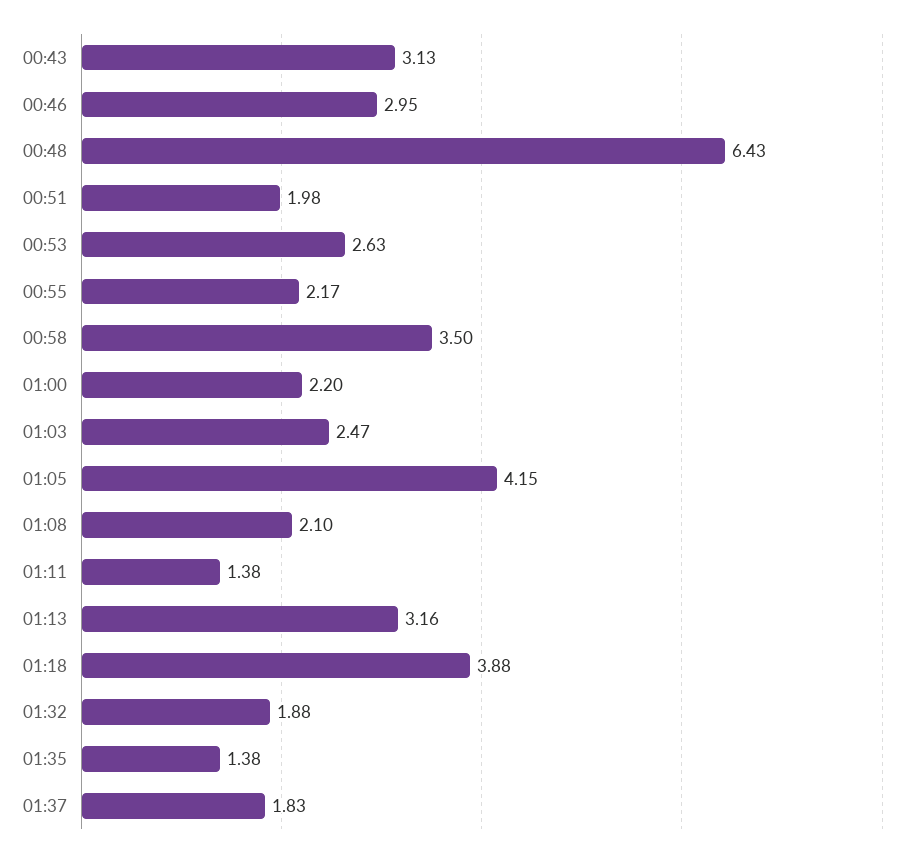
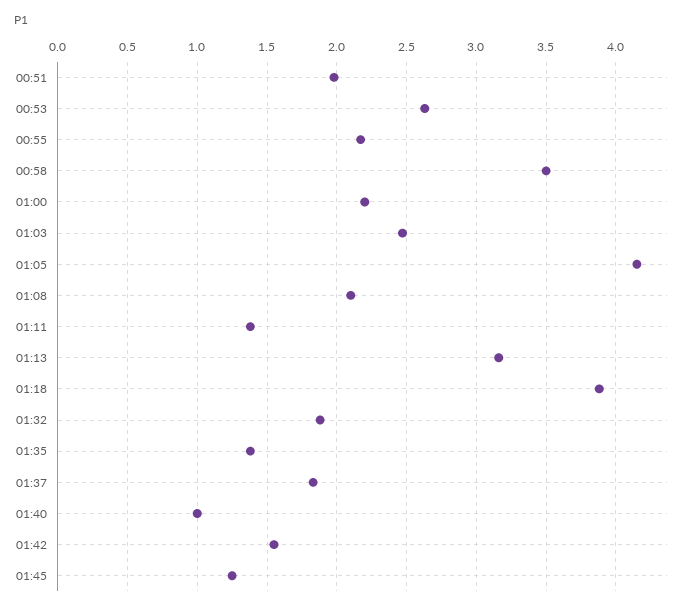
00:43: 3.13 -> none
00:46: 2.95 -> none
00:48: 6.43 -> none
01:40: none -> 1
01:42: none -> 1.55
01:45: none -> 1.25

